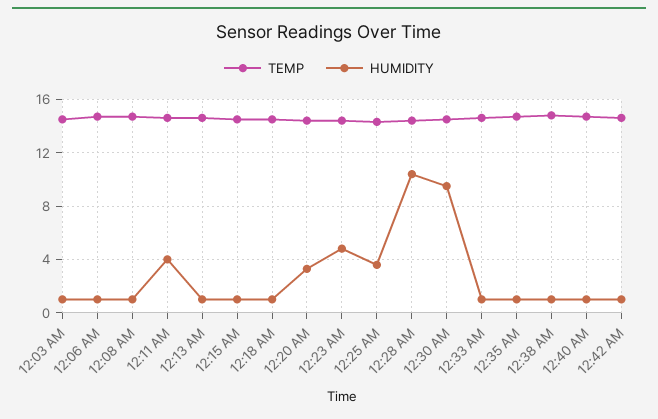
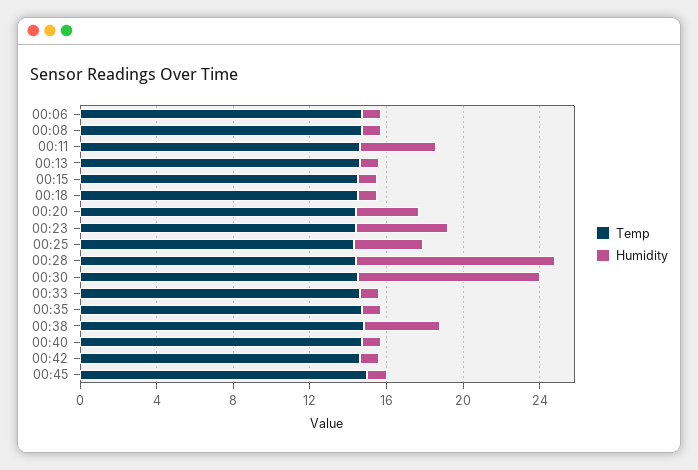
TEMP, 12:03 AM: 14.5 -> none
HUMIDITY, 12:03 AM: 1 -> none
HUMIDITY, 12:38 AM: 1 -> 4
TEMP, 00:45: none -> 15
HUMIDITY, 00:45: none -> 1

